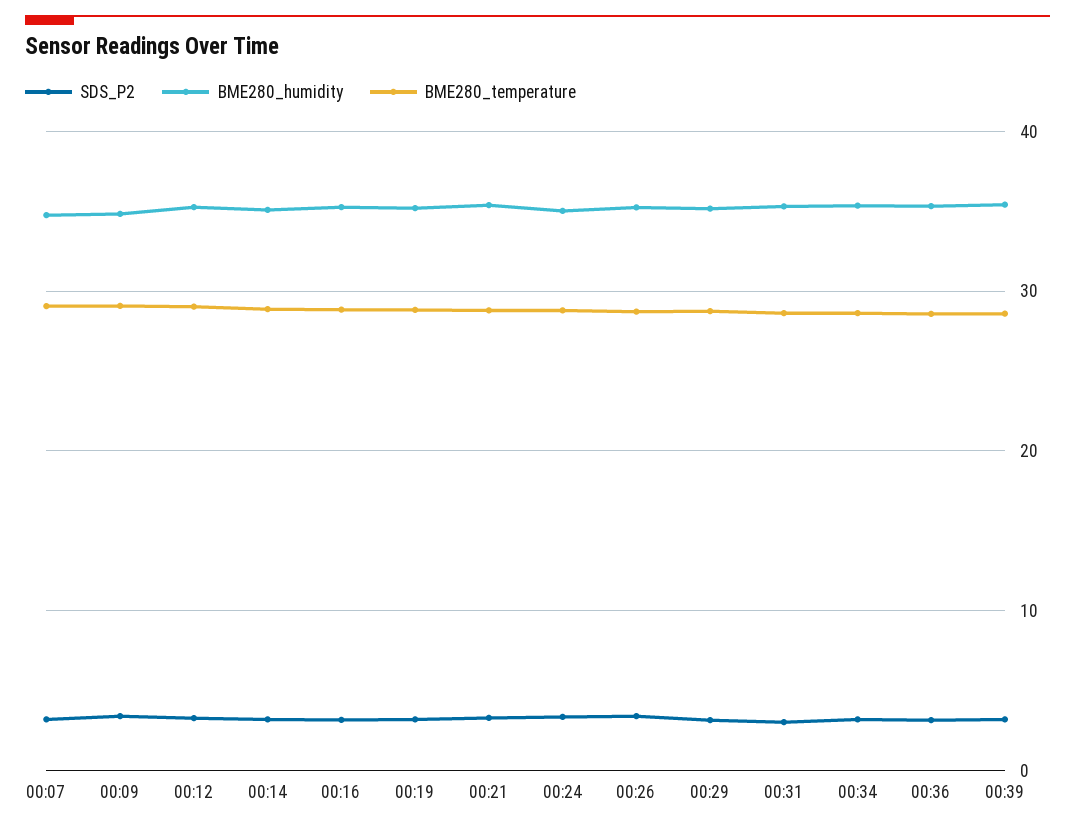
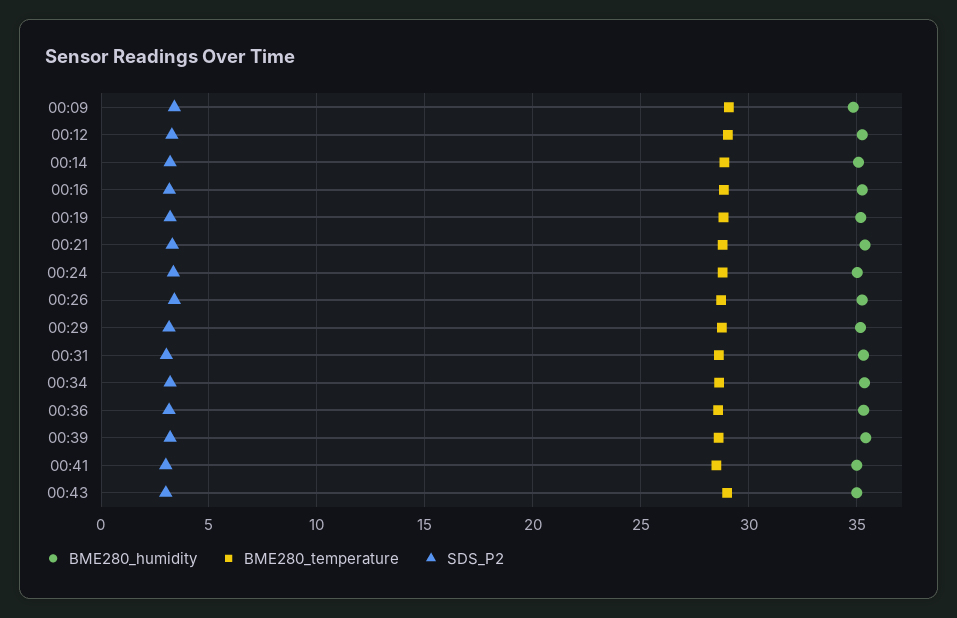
SDS_P2, 00:07: 3 -> none
BME280_humidity, 00:07: 35 -> none
BME280_temperature, 00:07: 29 -> none
BME280_humidity, 00:41: none -> 35
BME280_temperature, 00:41: none -> 28.5
SDS_P2, 00:41: none -> 3
BME280_humidity, 00:43: none -> 35
BME280_temperature, 00:43: none -> 29
SDS_P2, 00:43: none -> 3

